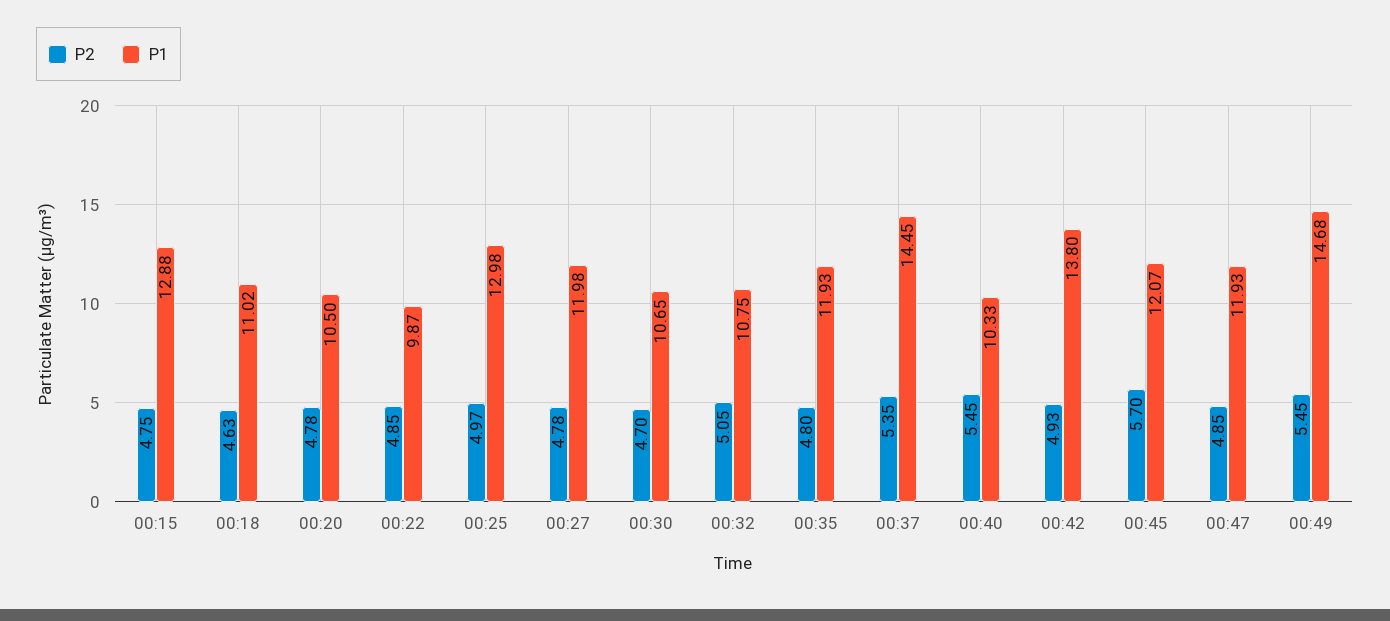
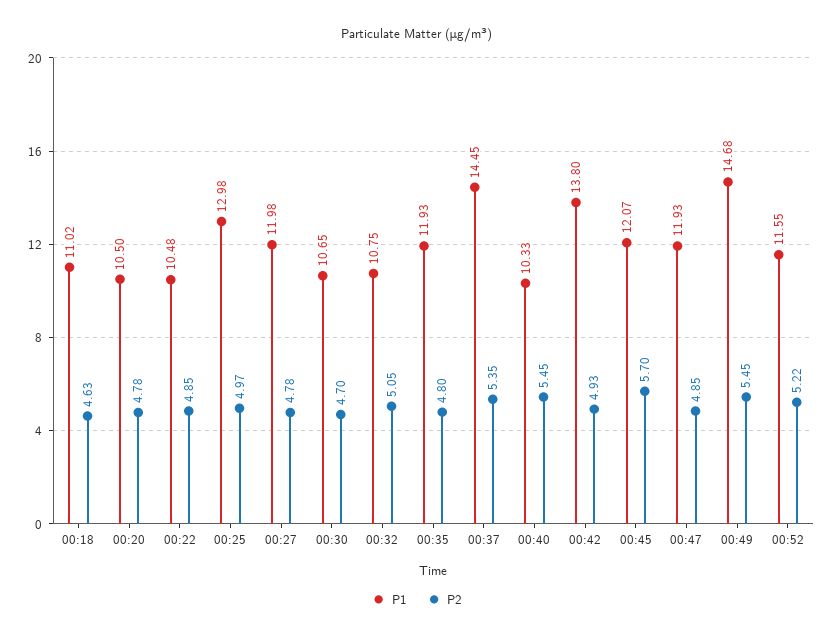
P2, 00:15: 4.75 -> none
P1, 00:15: 12.88 -> none
P1, 00:22: 9.87 -> 10.48
P1, 00:52: none -> 11.55
P2, 00:52: none -> 5.22

